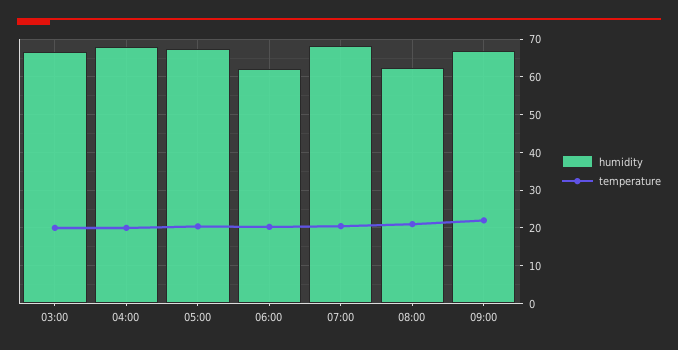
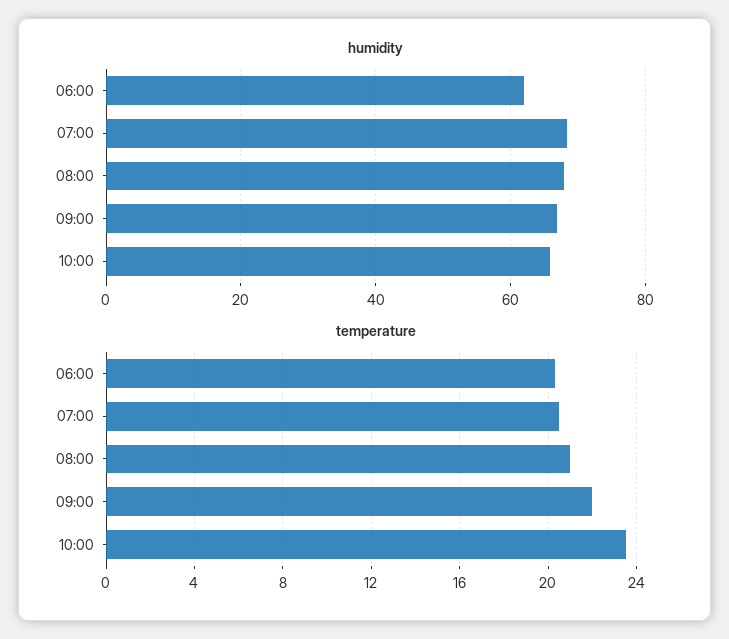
humidity, 03:00: 66 -> none
temperature, 03:00: 20 -> none
humidity, 04:00: 68 -> none
temperature, 04:00: 20 -> none
humidity, 05:00: 68 -> none
temperature, 05:00: 20 -> none
humidity, 08:00: 62 -> 68
humidity, 10:00: none -> 66
temperature, 10:00: none -> 23.5

